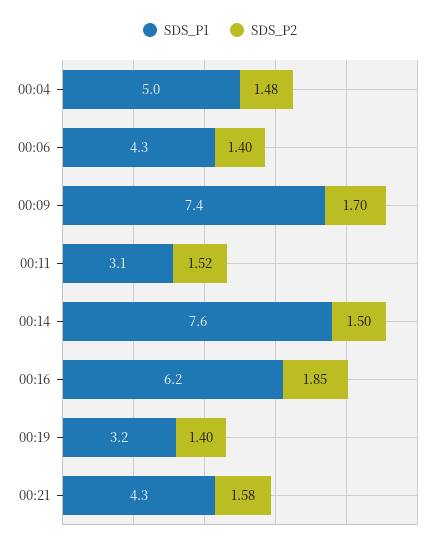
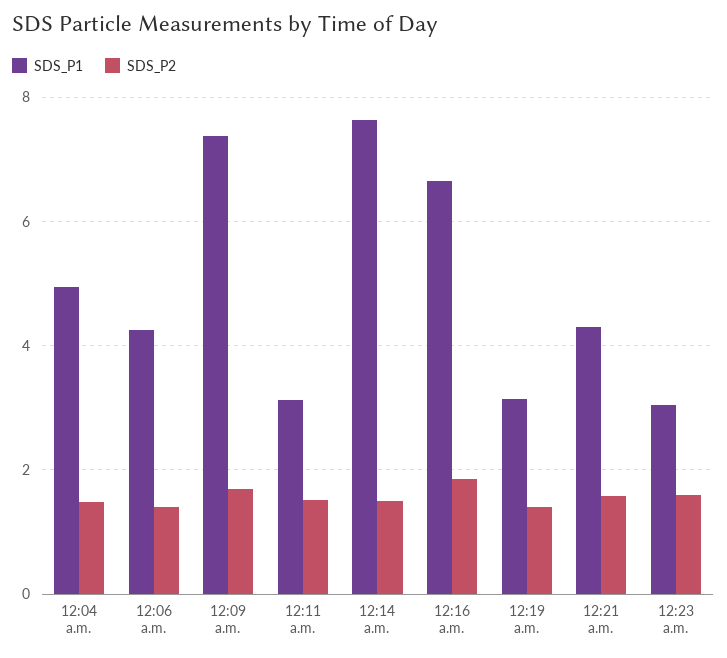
SDS_P1, 00:16: 6.2 -> 6.6
SDS_P1, 12:23 a.m.: none -> 3
SDS_P2, 12:23 a.m.: none -> 1.6

